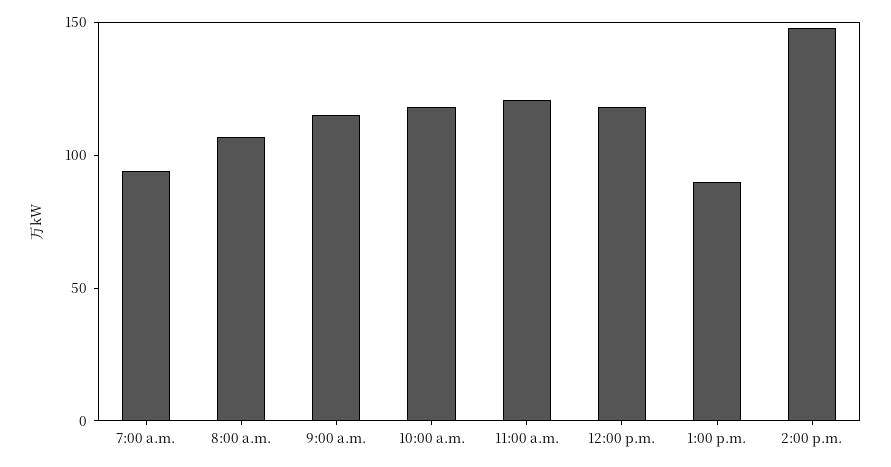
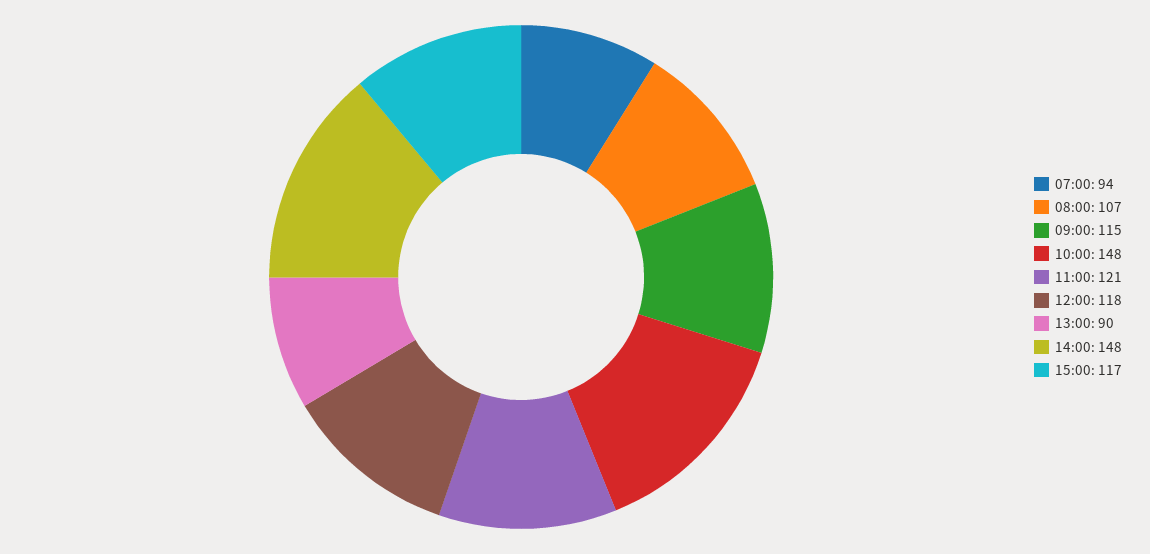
10:00 a.m.: 120 -> 148
15:00: none -> 117

